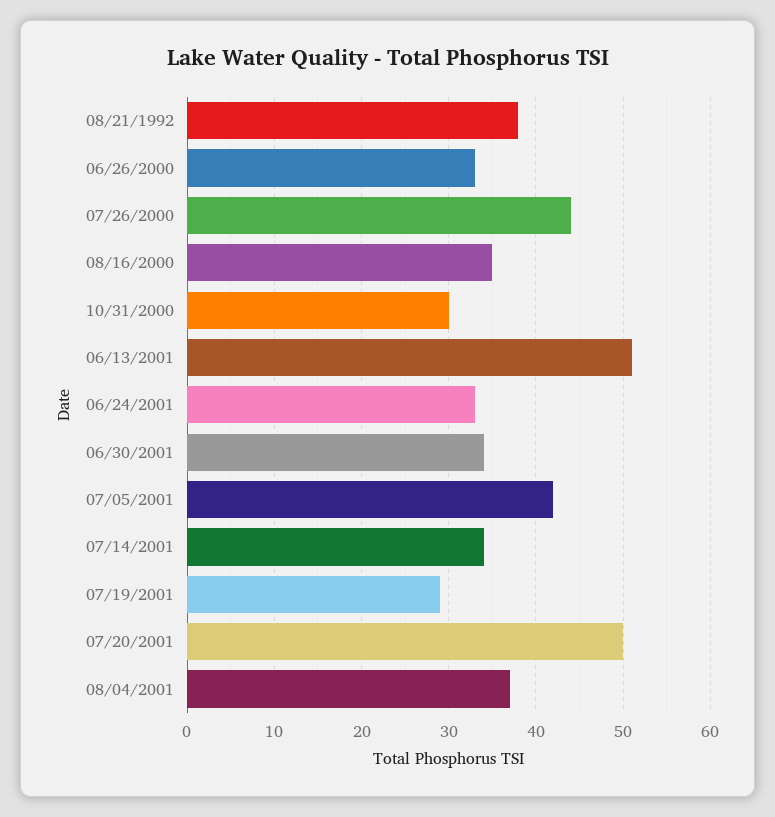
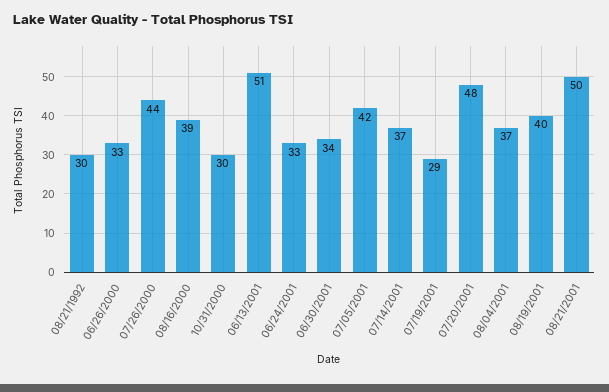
08/21/1992: 38 -> 30
08/16/2000: 35 -> 39
07/14/2001: 34 -> 37
07/20/2001: 50 -> 48
08/19/2001: none -> 40
08/21/2001: none -> 50

